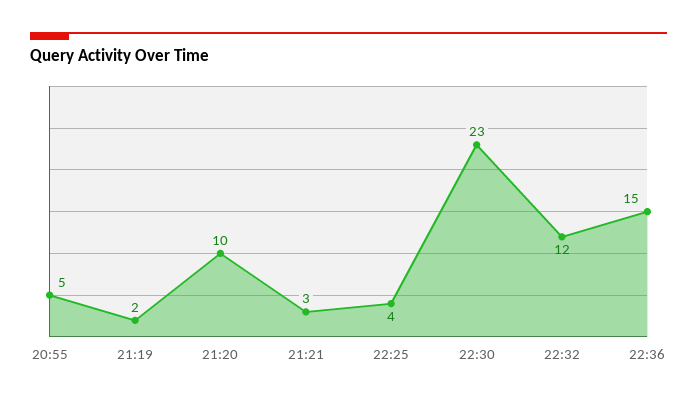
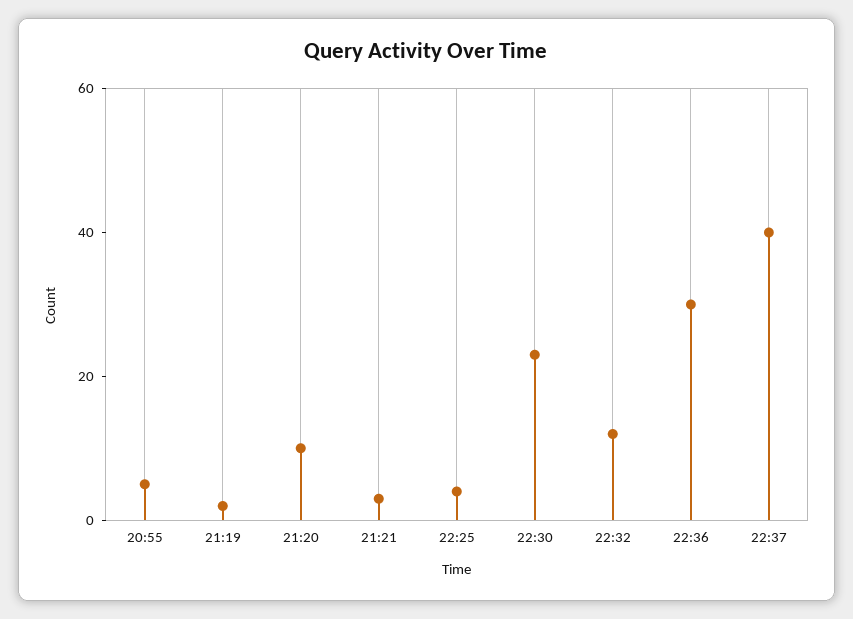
22:36: 15 -> 30
22:37: none -> 40

